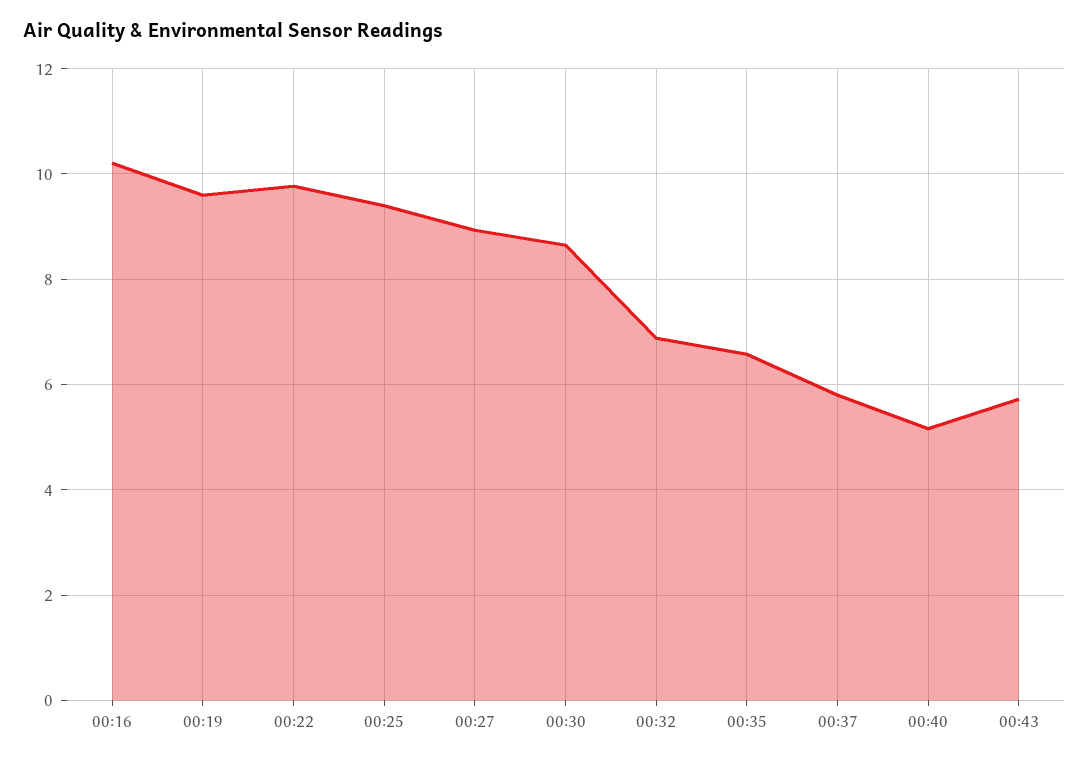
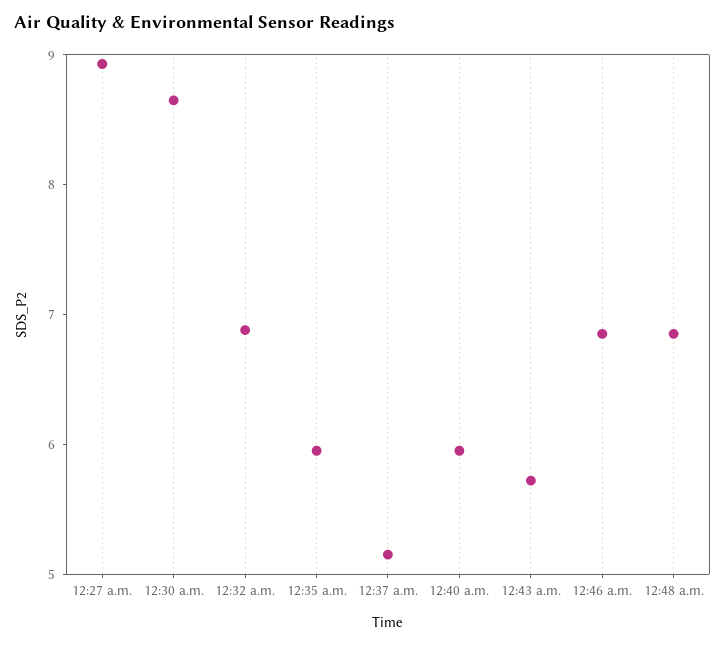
00:16: 10.2 -> none
00:19: 9.6 -> none
00:22: 9.8 -> none
00:25: 9.4 -> none
00:35: 6.6 -> 6
00:37: 5.8 -> 5.2
00:40: 5.2 -> 6
12:46 a.m.: none -> 6.8
12:48 a.m.: none -> 6.8

